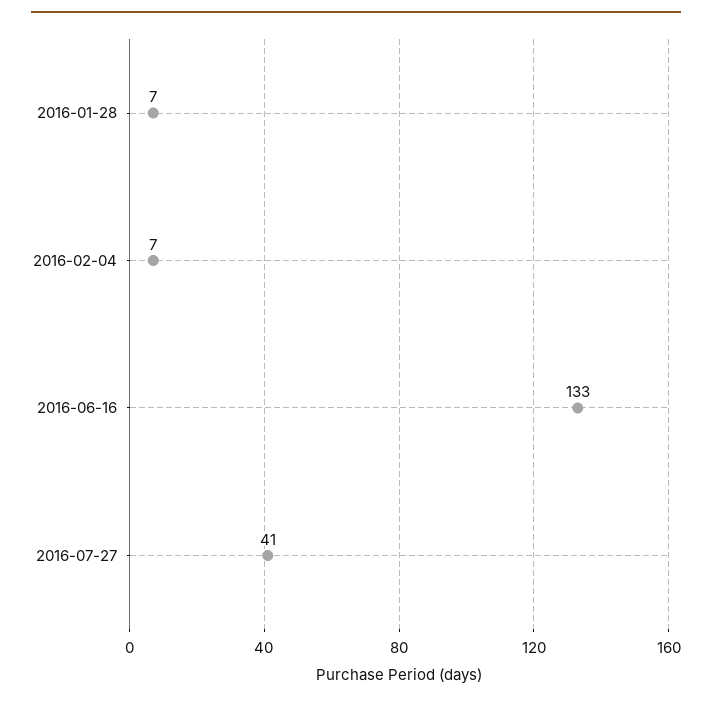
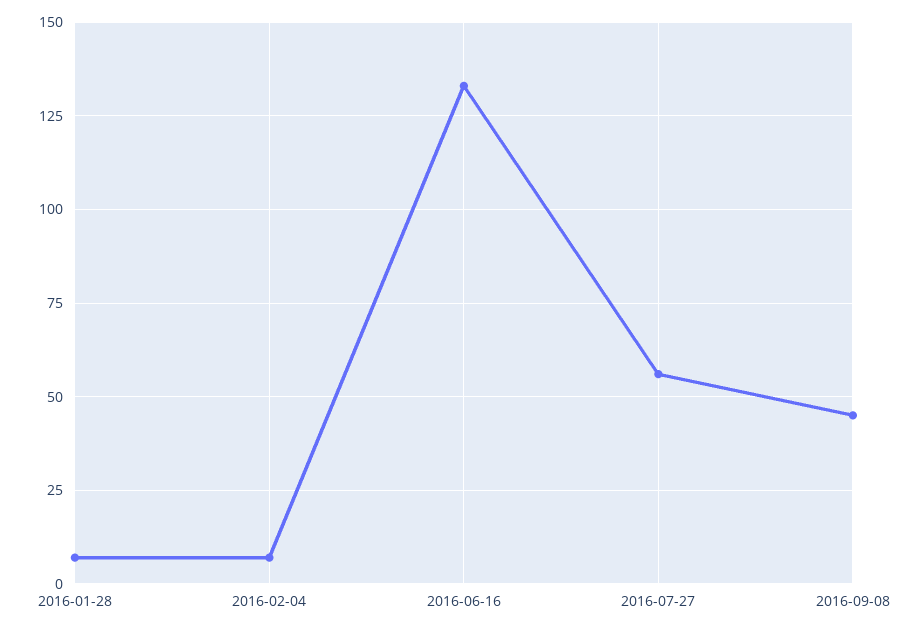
2016-07-27: 41 -> 55
2016-09-08: none -> 45

